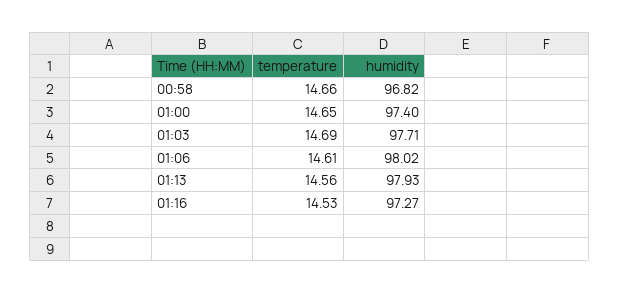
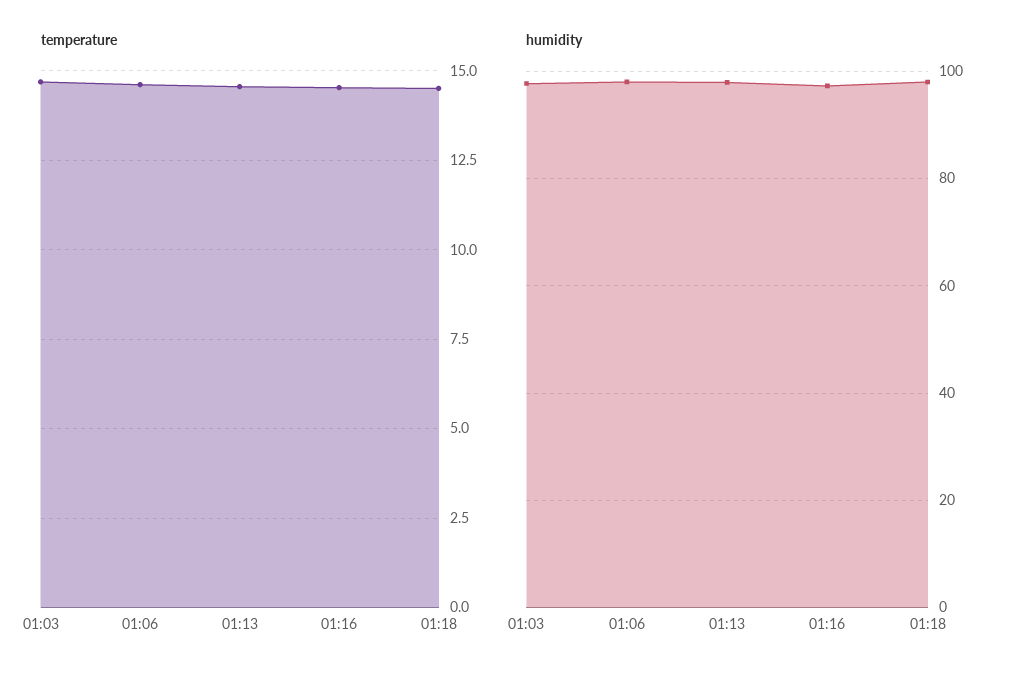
temperature, 00:58: 14.66 -> none
humidity, 00:58: 96.82 -> none
temperature, 01:00: 14.65 -> none
humidity, 01:00: 97.4 -> none
temperature, 01:18: none -> 14.5
humidity, 01:18: none -> 98

